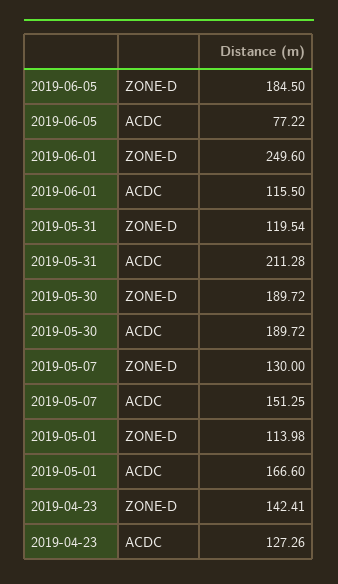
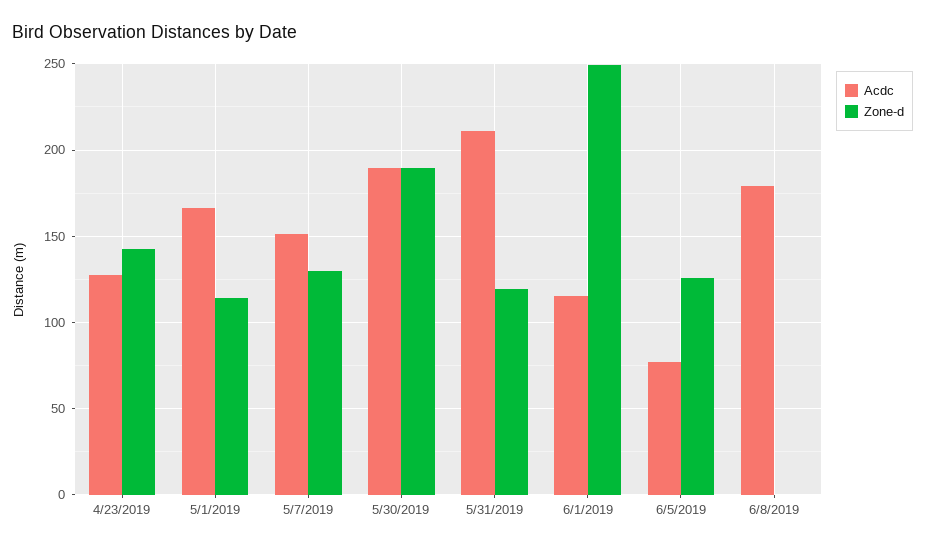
ZONE-D, 2019-06-05: 184.5 -> 125
ACDC, 6/8/2019: none -> 180
ZONE-D, 6/8/2019: none -> 0

